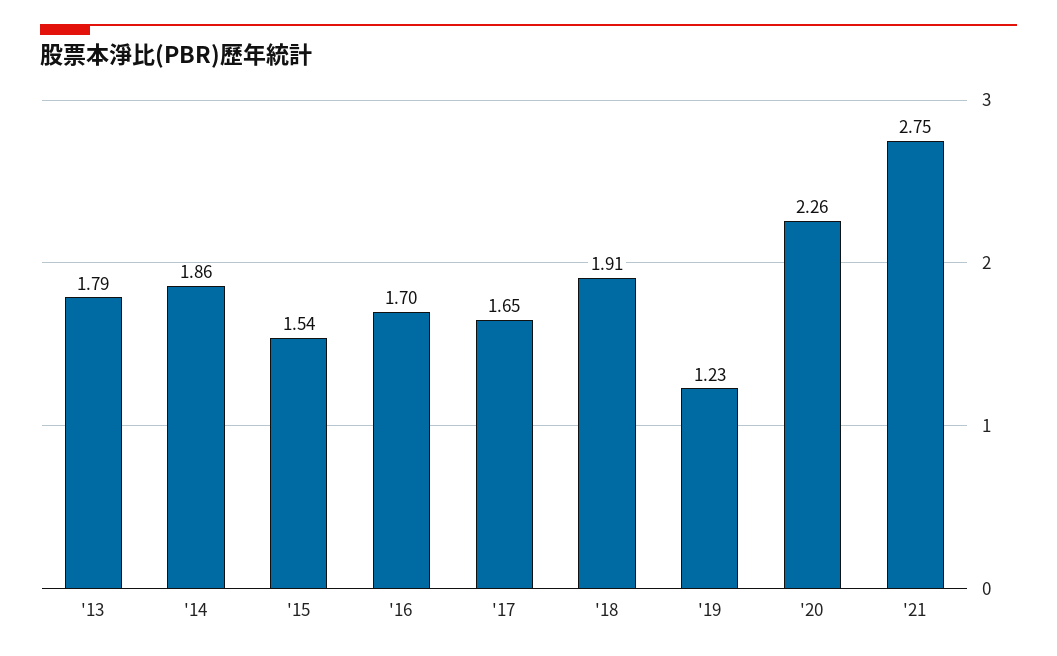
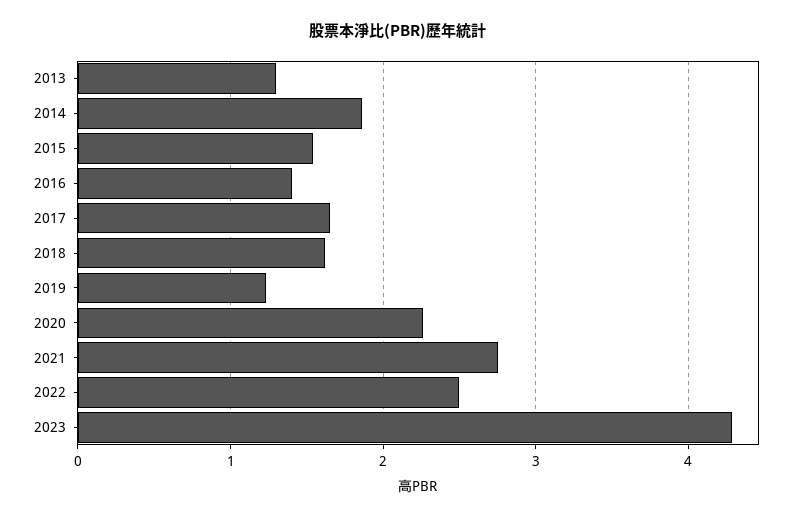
'13: 1.79 -> 1.3
'16: 1.7 -> 1.4
'18: 1.91 -> 1.6
2022: none -> 2.5
2023: none -> 4.3

